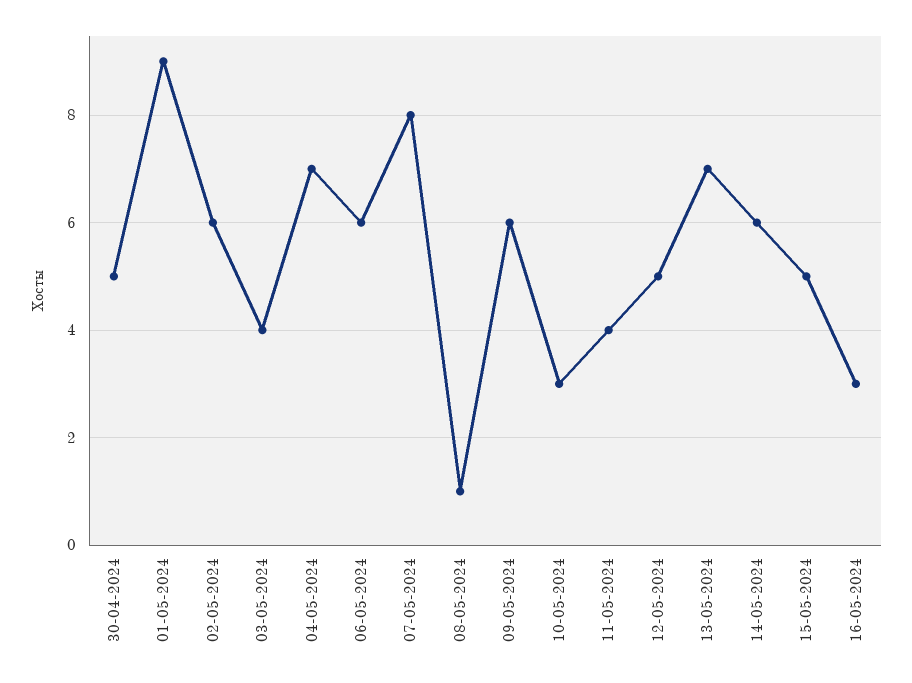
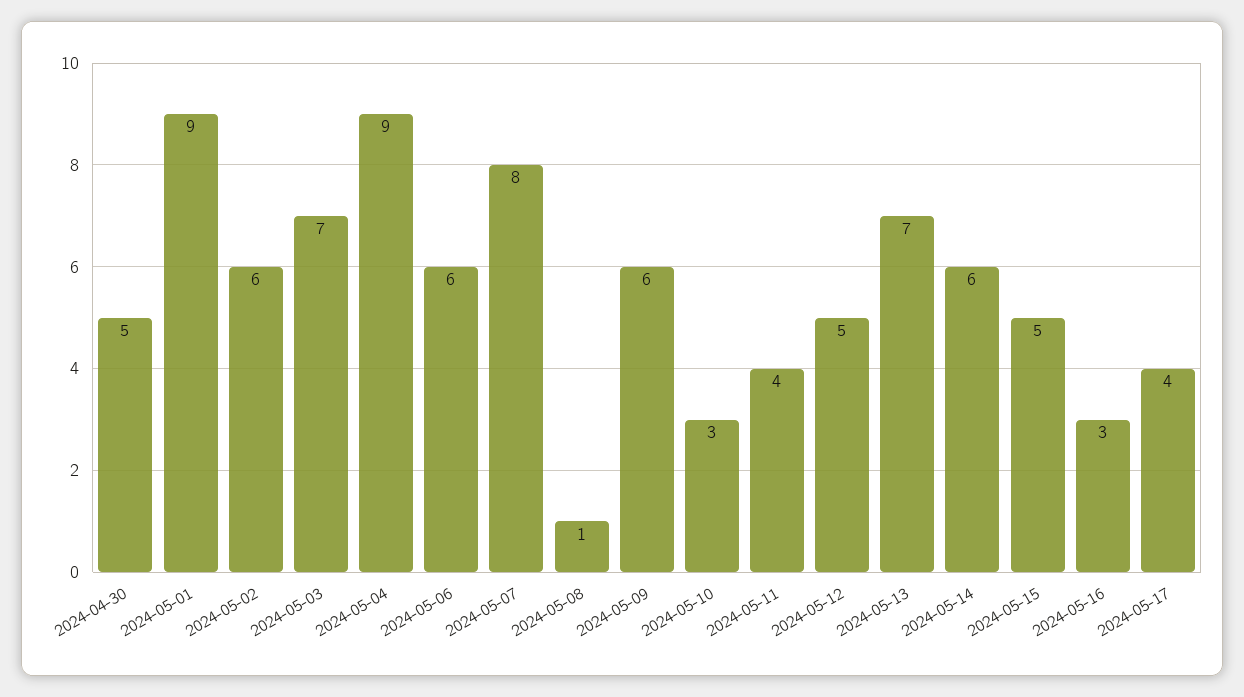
03-05-2024: 4 -> 7
04-05-2024: 7 -> 9
2024-05-17: none -> 4

